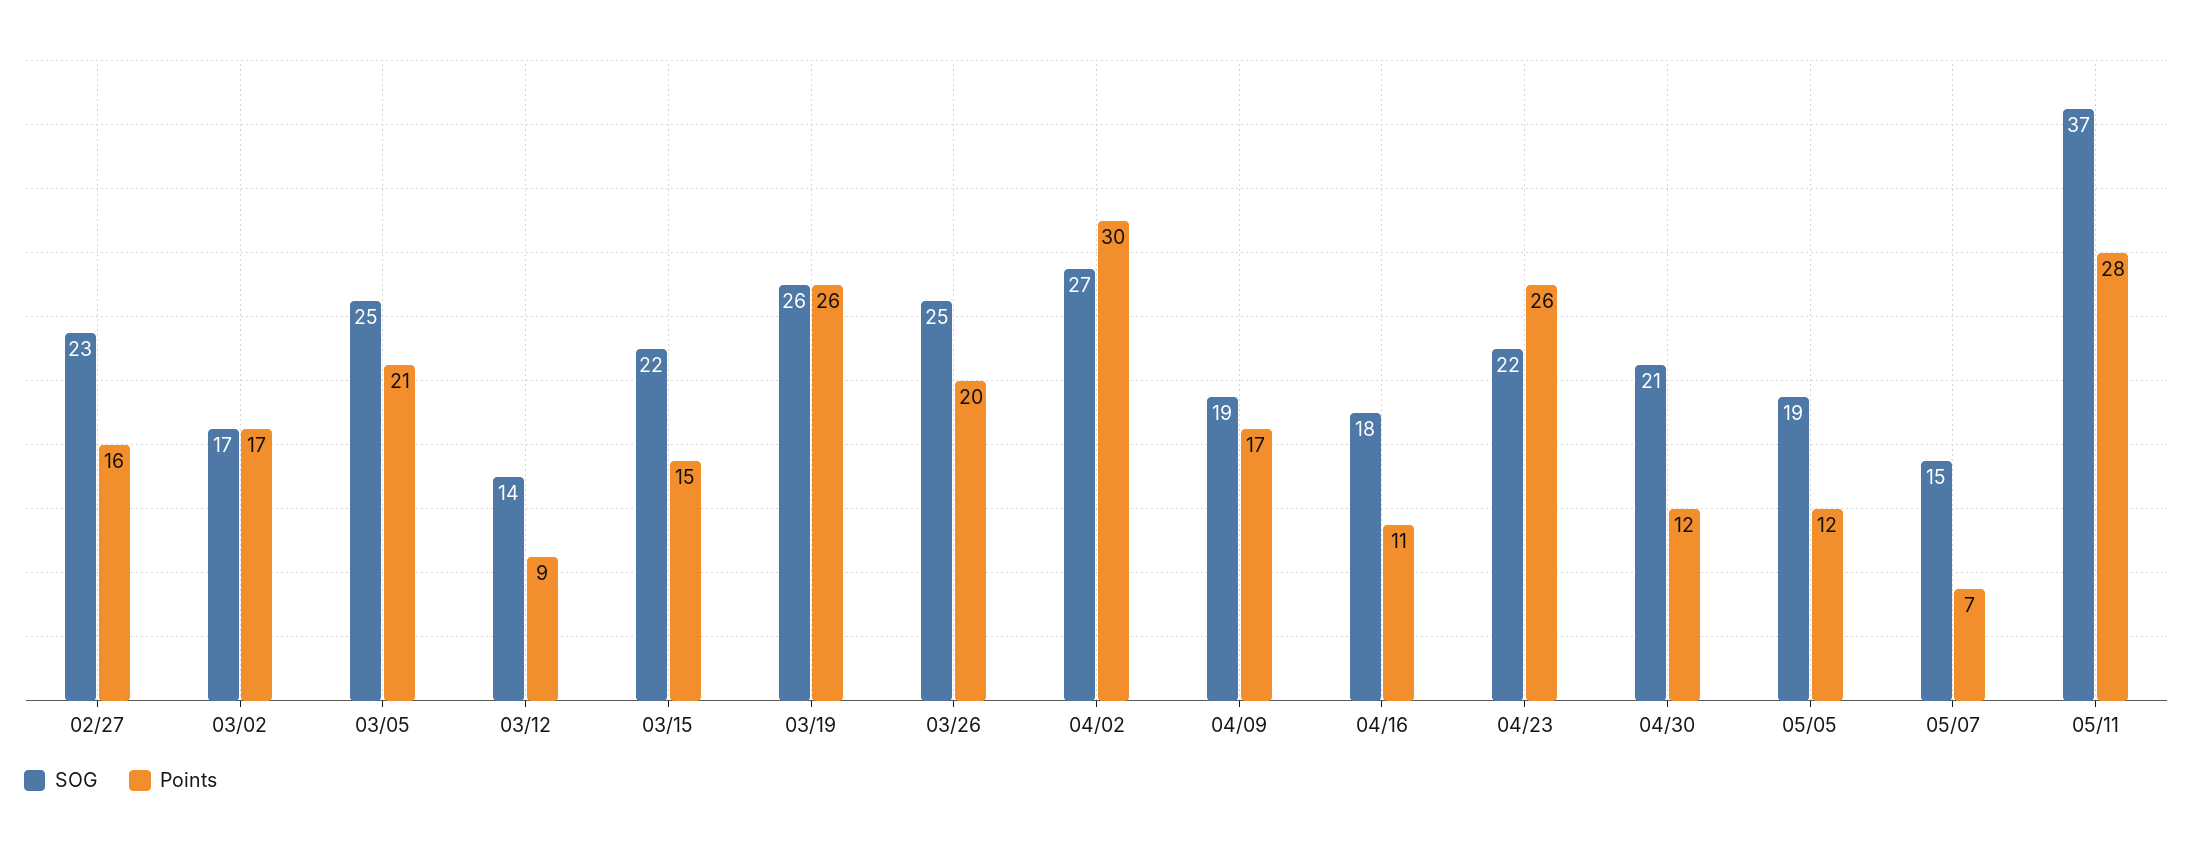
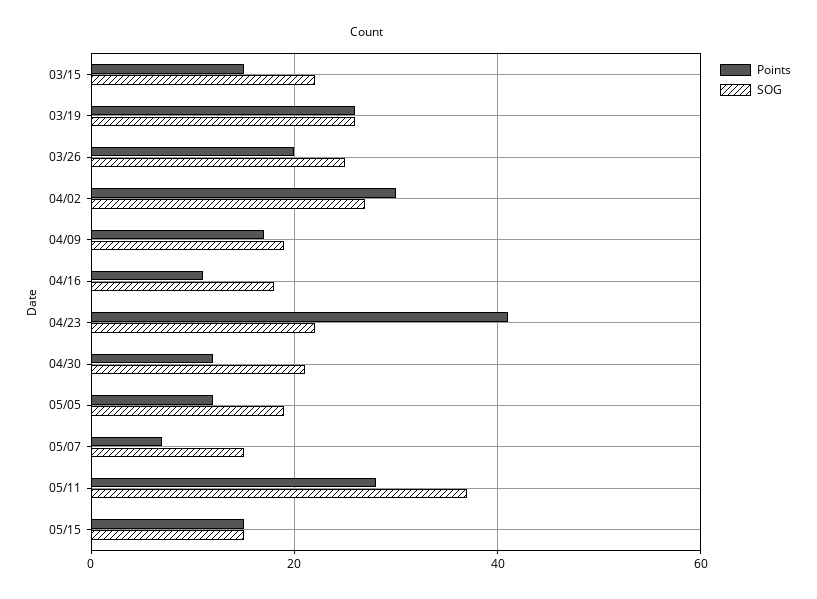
SOG, 02/27: 23 -> none
Points, 02/27: 16 -> none
SOG, 03/02: 17 -> none
Points, 03/02: 17 -> none
SOG, 03/05: 25 -> none
Points, 03/05: 21 -> none
SOG, 03/12: 14 -> none
Points, 03/12: 9 -> none
Points, 04/23: 26 -> 40
Points, 05/15: none -> 15
SOG, 05/15: none -> 15

